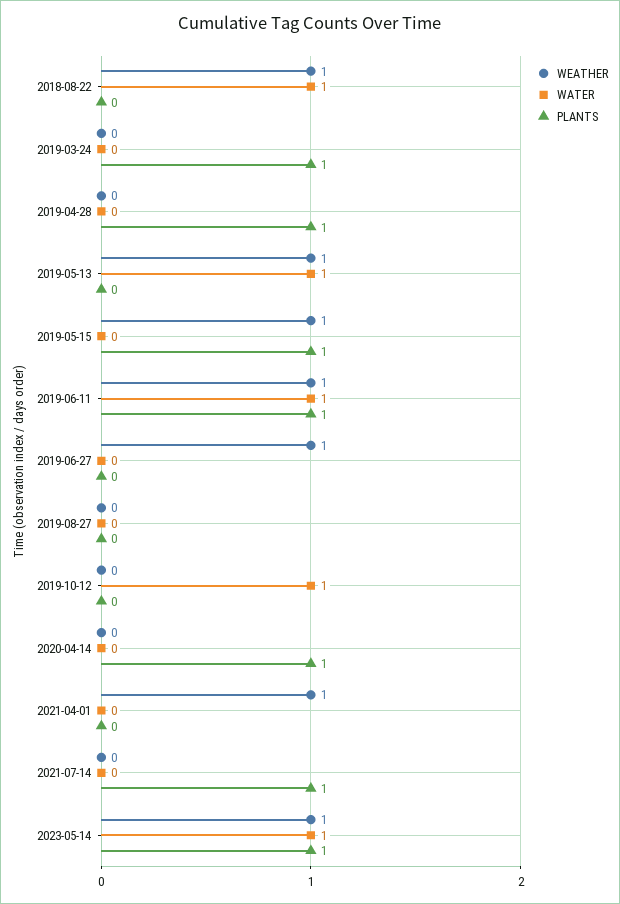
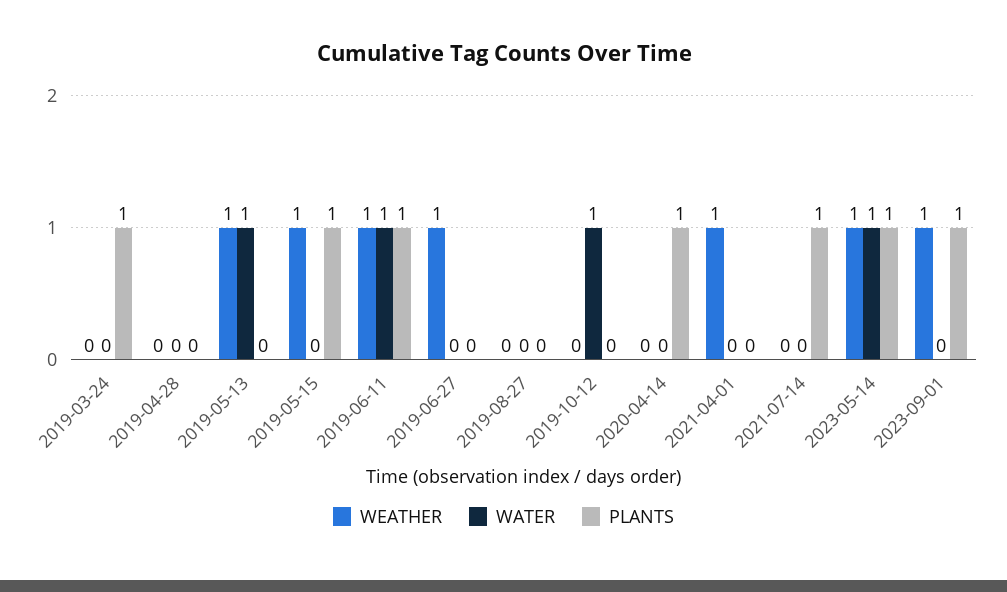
WEATHER, 2018-08-22: 1 -> none
WATER, 2018-08-22: 1 -> none
PLANTS, 2018-08-22: 0 -> none
PLANTS, 2019-04-28: 1 -> 0
WEATHER, 2023-09-01: none -> 1
WATER, 2023-09-01: none -> 0
PLANTS, 2023-09-01: none -> 1

